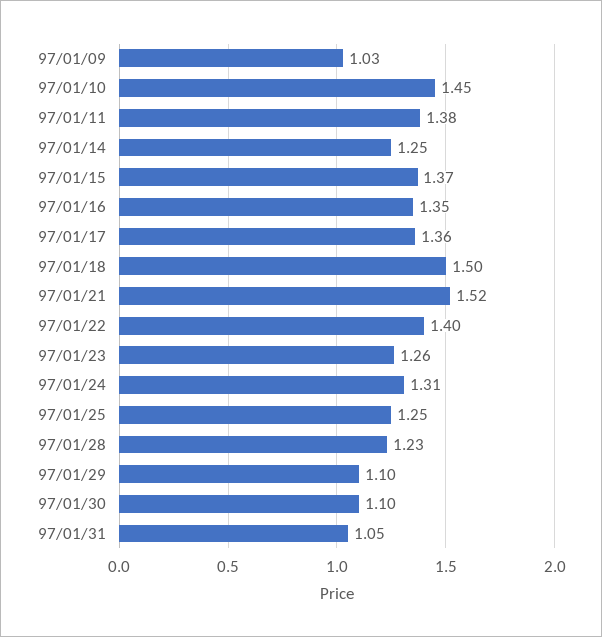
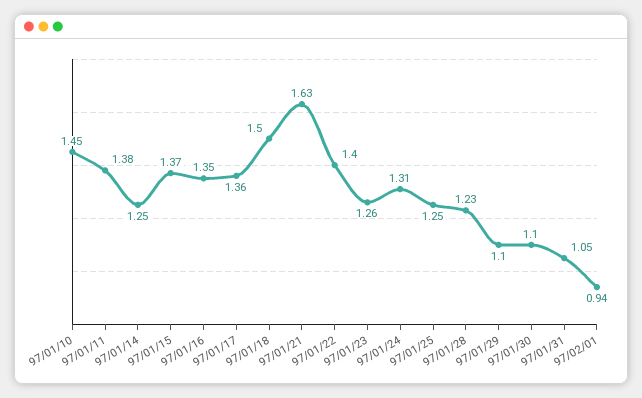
97/01/09: 1.03 -> none
97/01/21: 1.52 -> 1.63
97/02/01: none -> 0.94

